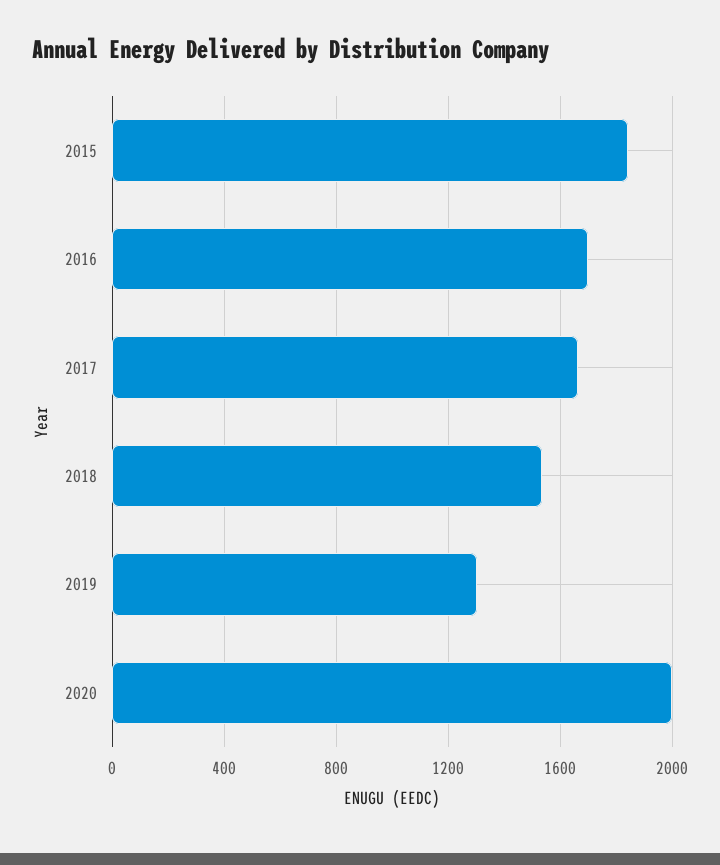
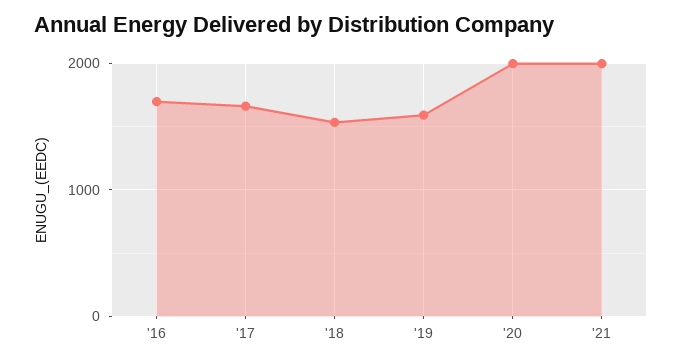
2015: 1850 -> none
2019: 1300 -> 1600
'21: none -> 2000

